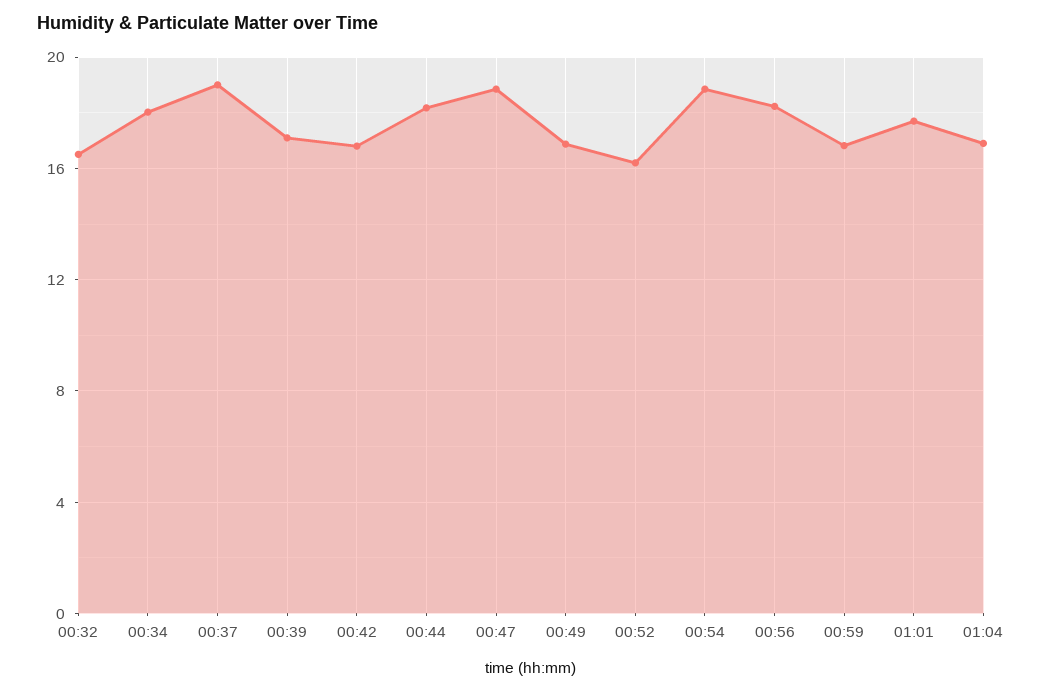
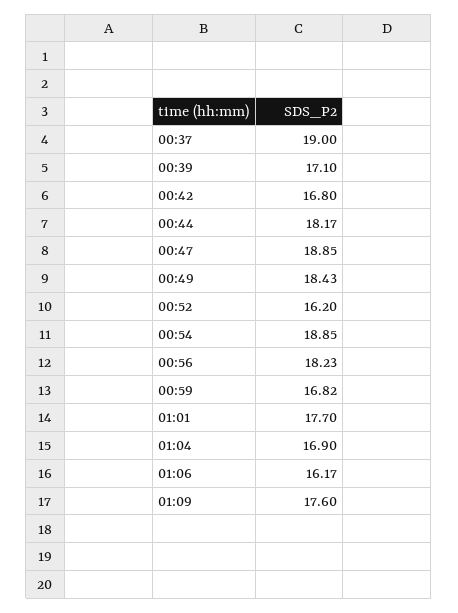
00:32: 16.5 -> none
00:34: 18 -> none
00:49: 17 -> 18.43
01:06: none -> 16.17
01:09: none -> 17.6

